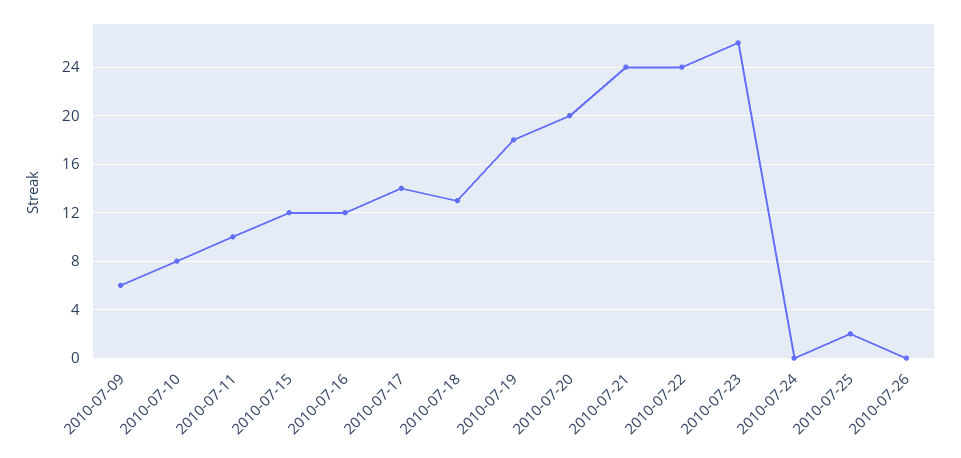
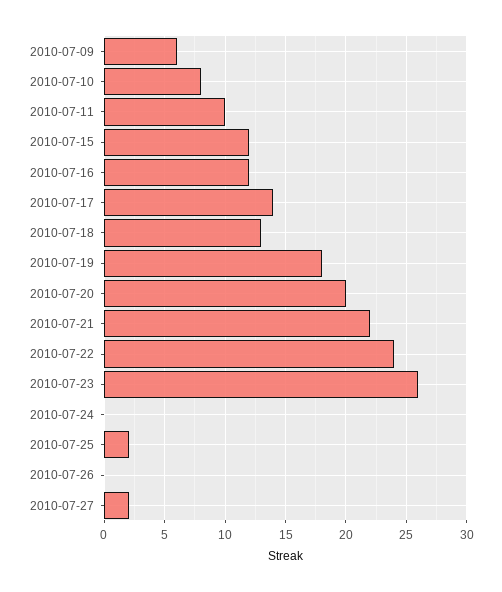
2010-07-21: 24 -> 22
2010-07-27: none -> 2

